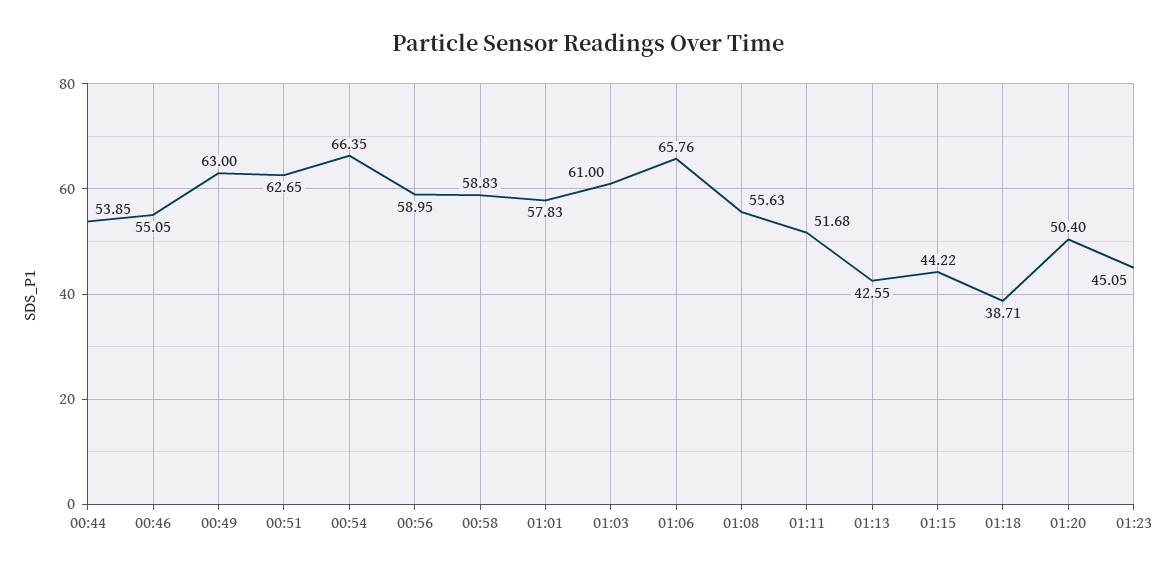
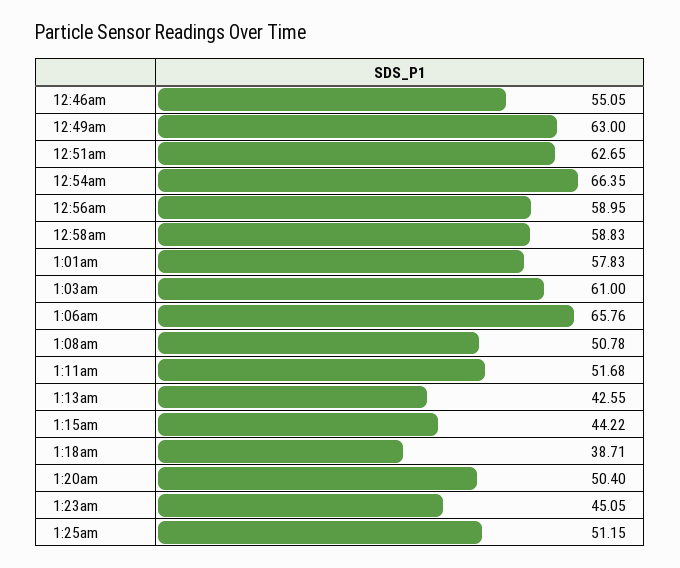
00:44: 53.85 -> none
01:08: 55.63 -> 50.78
1:25am: none -> 51.15

